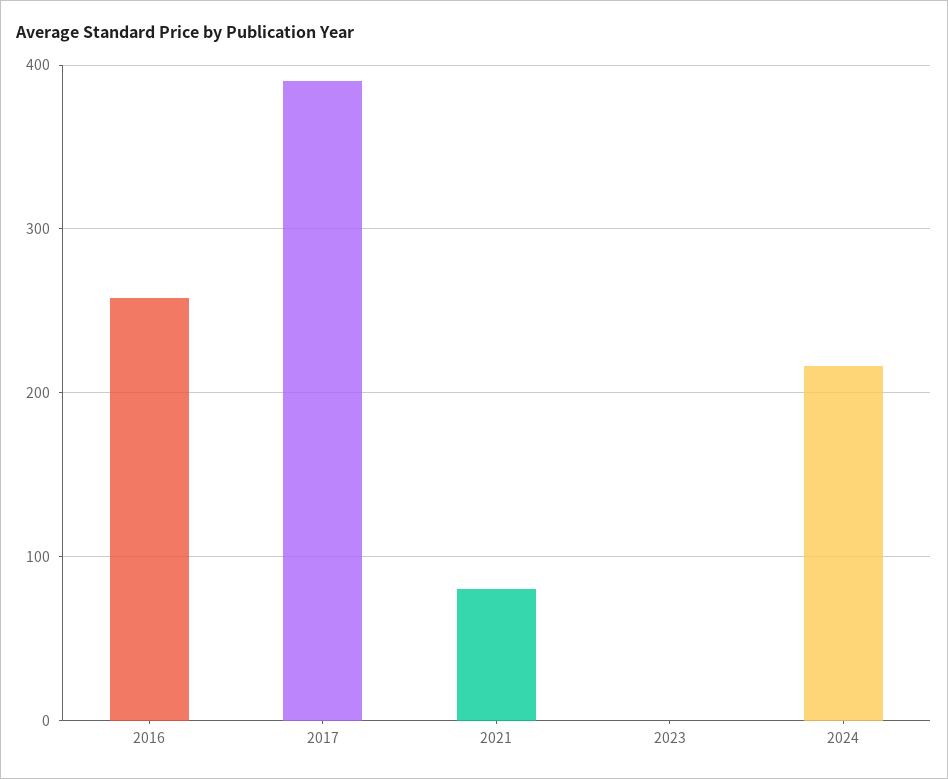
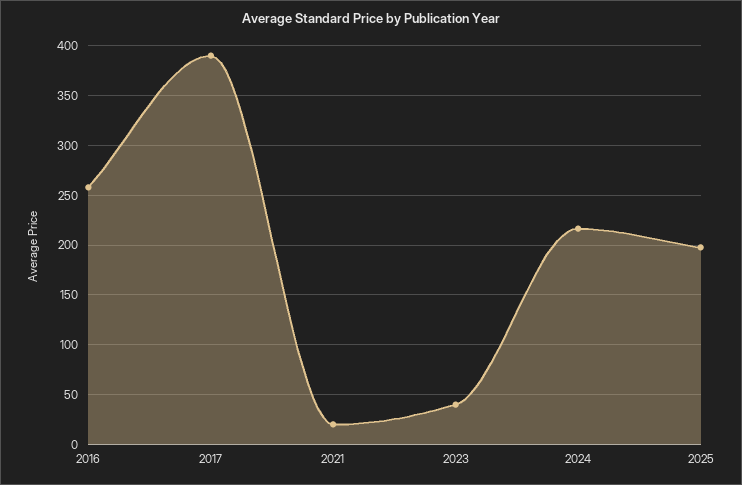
2021: 80 -> 20
2023: 0 -> 40
2025: none -> 200

